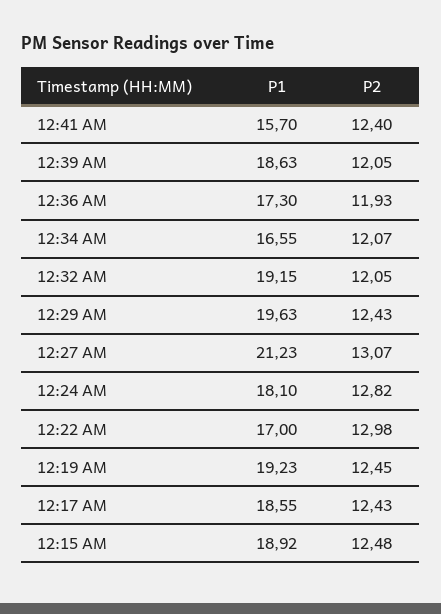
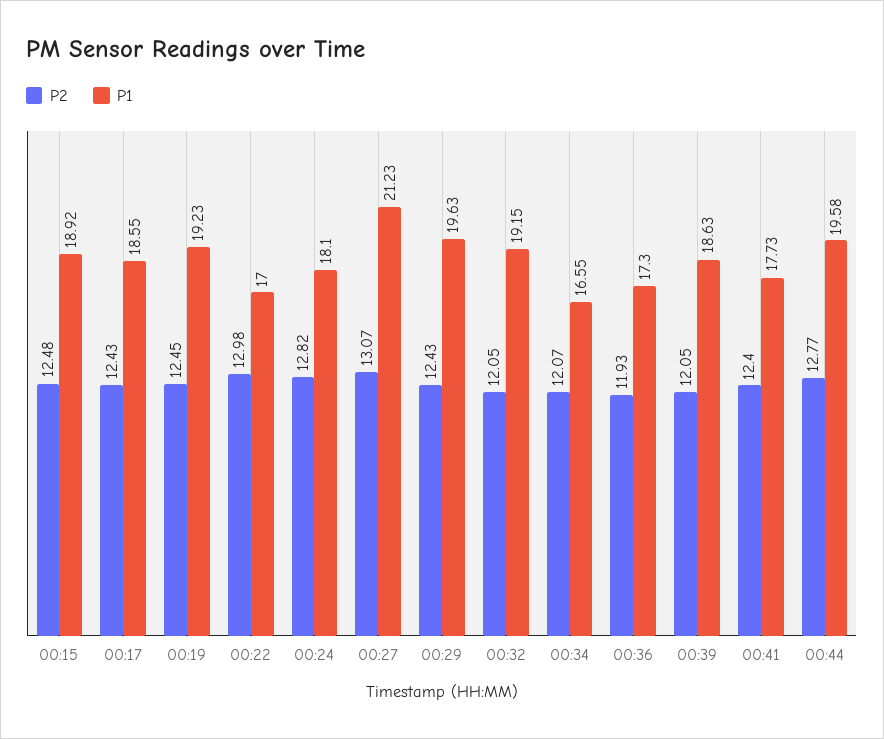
P1, 12:41 AM: 15.7 -> 17.73
P2, 00:44: none -> 12.77
P1, 00:44: none -> 19.58

